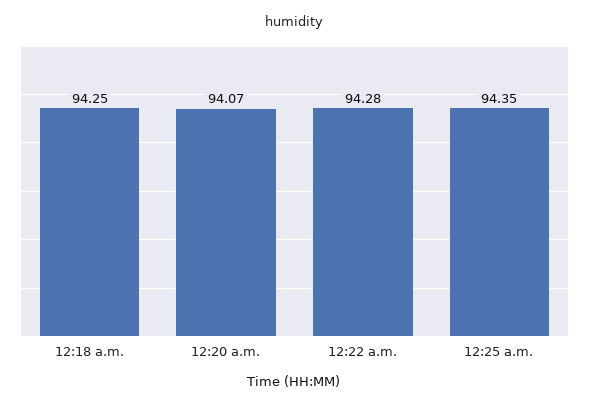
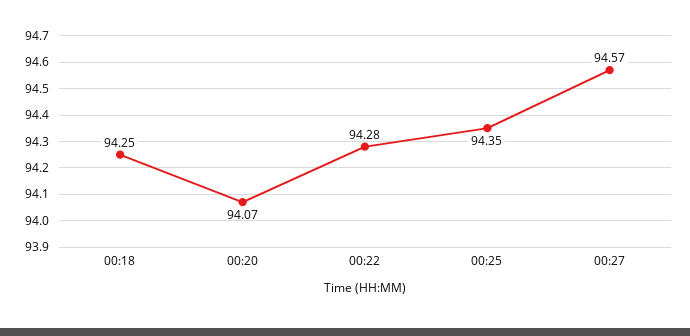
00:27: none -> 94.57

